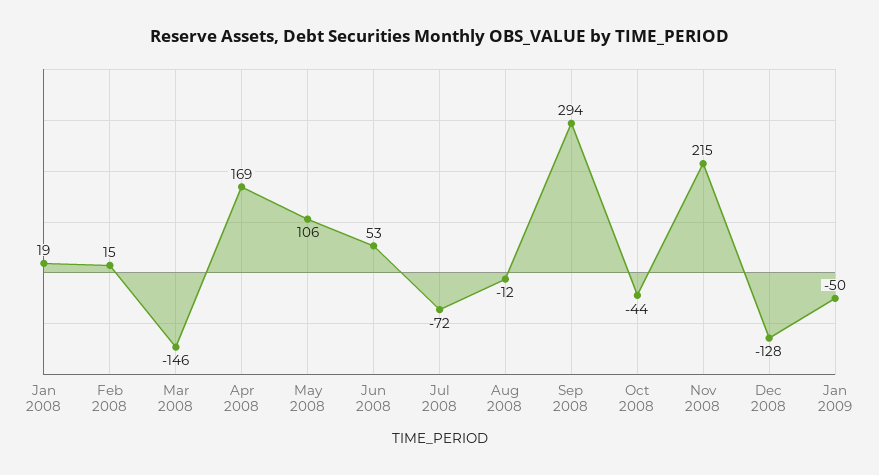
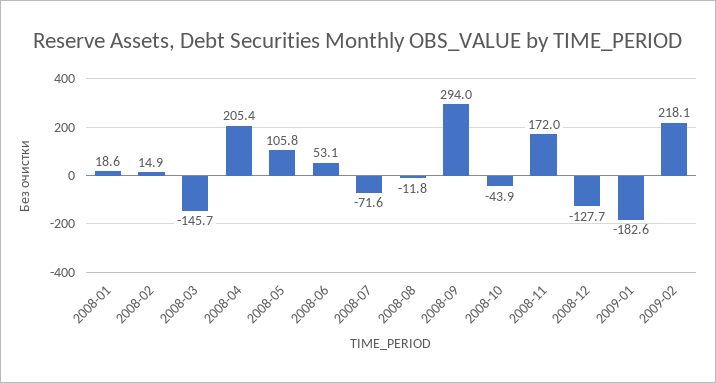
Apr 2008: 169 -> 205.4
Nov 2008: 215 -> 172
Jan 2009: -50 -> -182.6
2009-02: none -> 218.1

